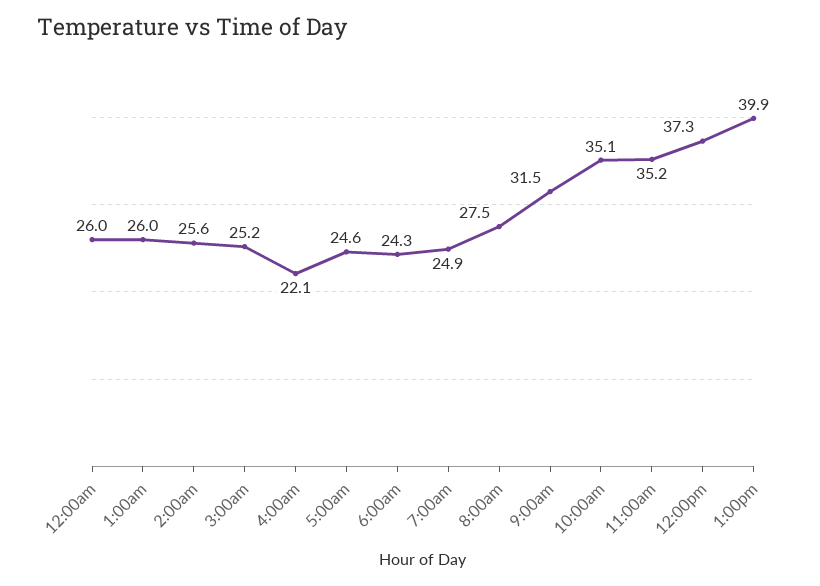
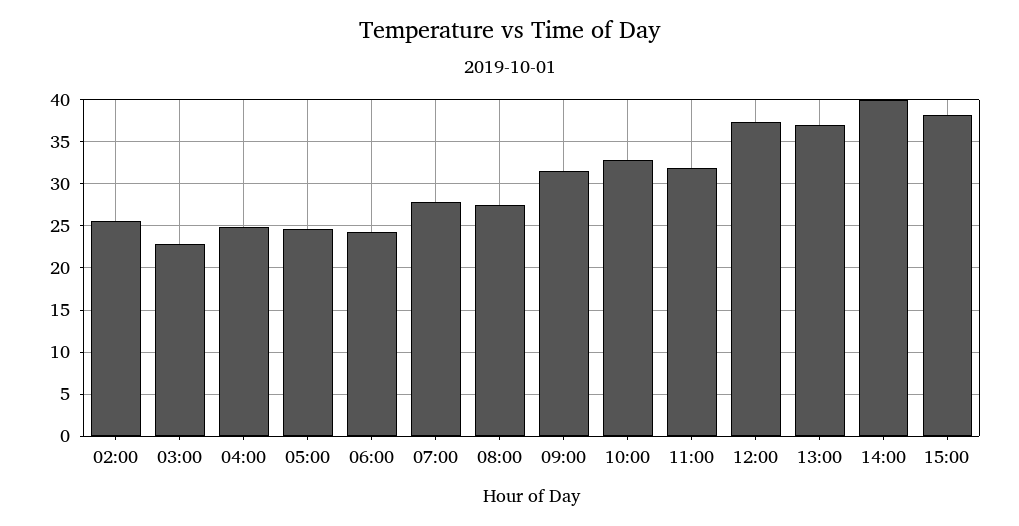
12:00am: 26 -> none
1:00am: 26 -> none
3:00am: 25.2 -> 23
4:00am: 22.1 -> 25
7:00am: 24.9 -> 28
10:00am: 35.1 -> 33
11:00am: 35.2 -> 32
1:00pm: 39.9 -> 37
14:00: none -> 40
15:00: none -> 38

